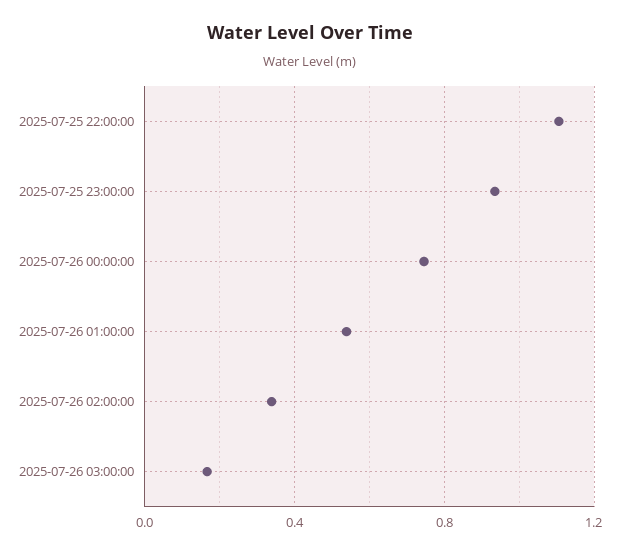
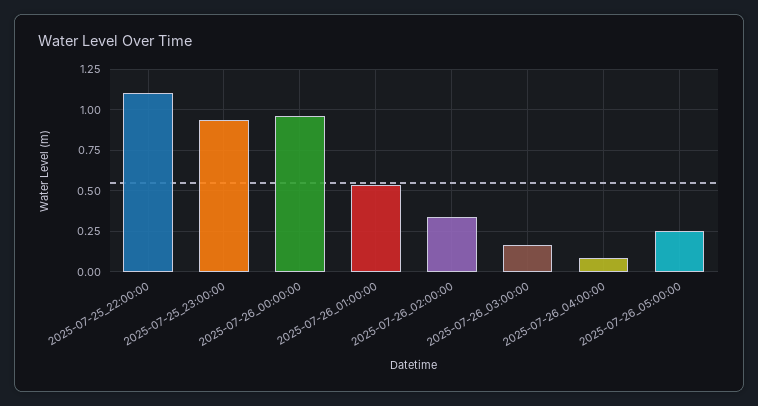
2025-07-26 00:00:00: 0.75 -> 0.95
2025-07-26_04:00:00: none -> 0.1
2025-07-26_05:00:00: none -> 0.25

